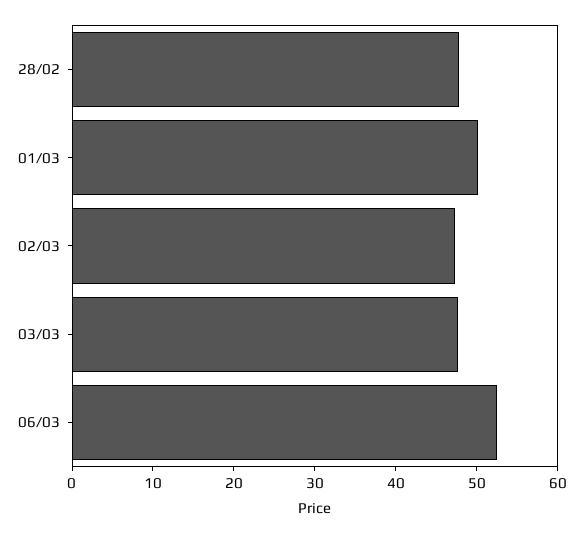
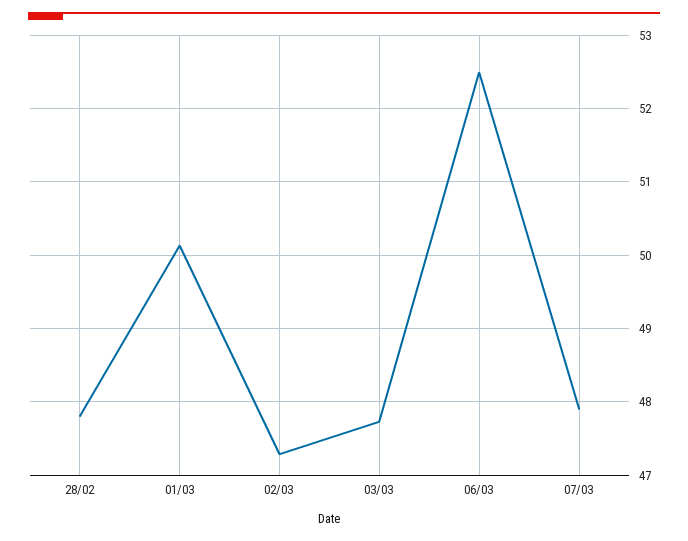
07/03: none -> 47.9

